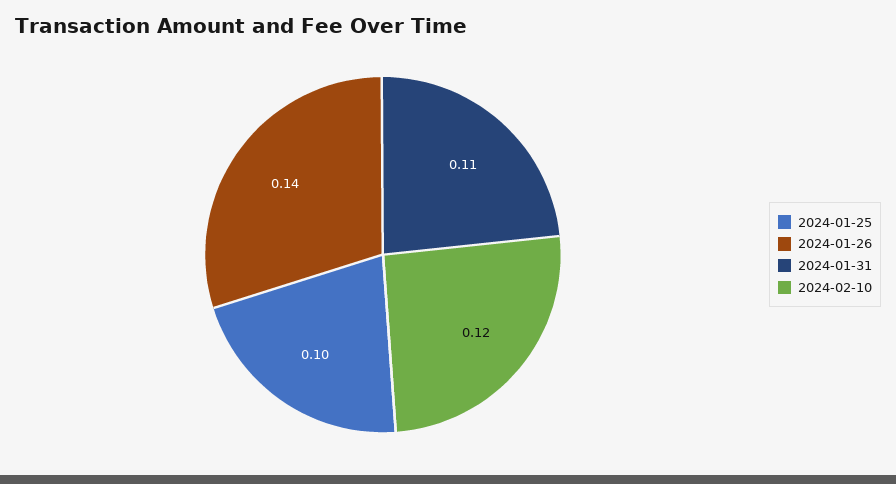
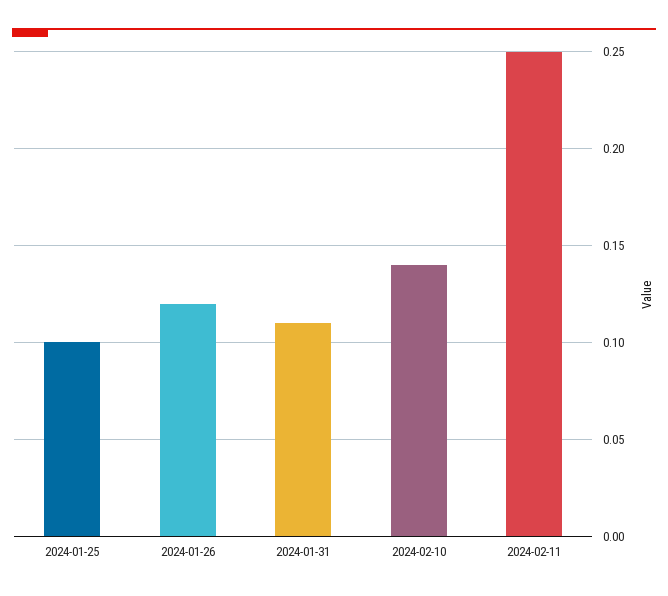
2024-01-26: 0.14 -> 0.12
2024-02-10: 0.12 -> 0.14
2024-02-11: none -> 0.25

